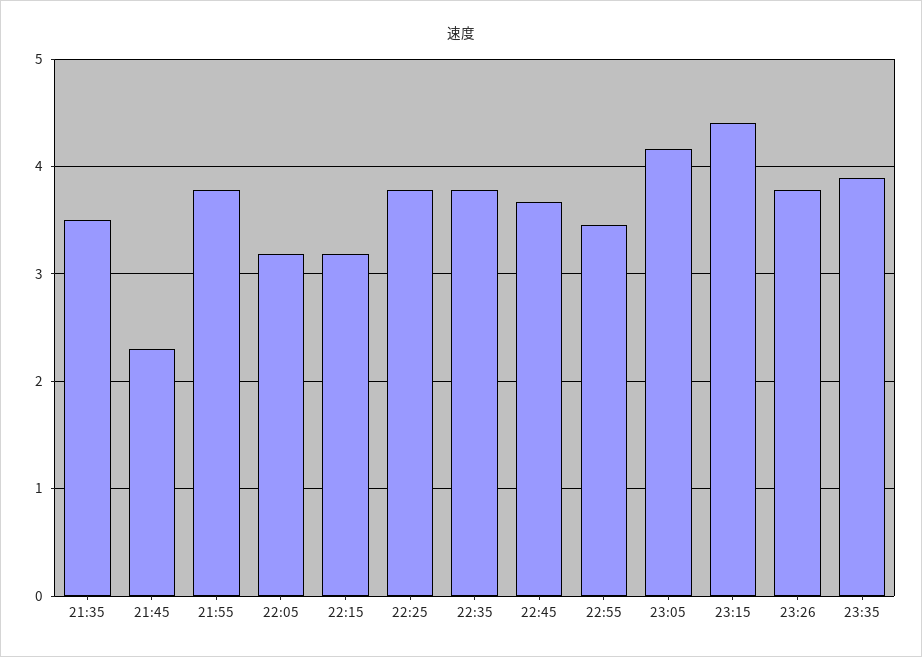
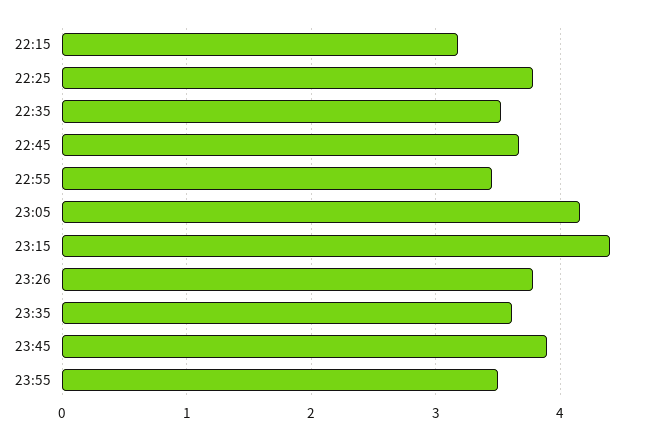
21:35: 3.5 -> none
21:45: 2.3 -> none
21:55: 3.8 -> none
22:05: 3.2 -> none
22:35: 3.8 -> 3.5
23:35: 3.9 -> 3.6
23:45: none -> 3.9
23:55: none -> 3.5

